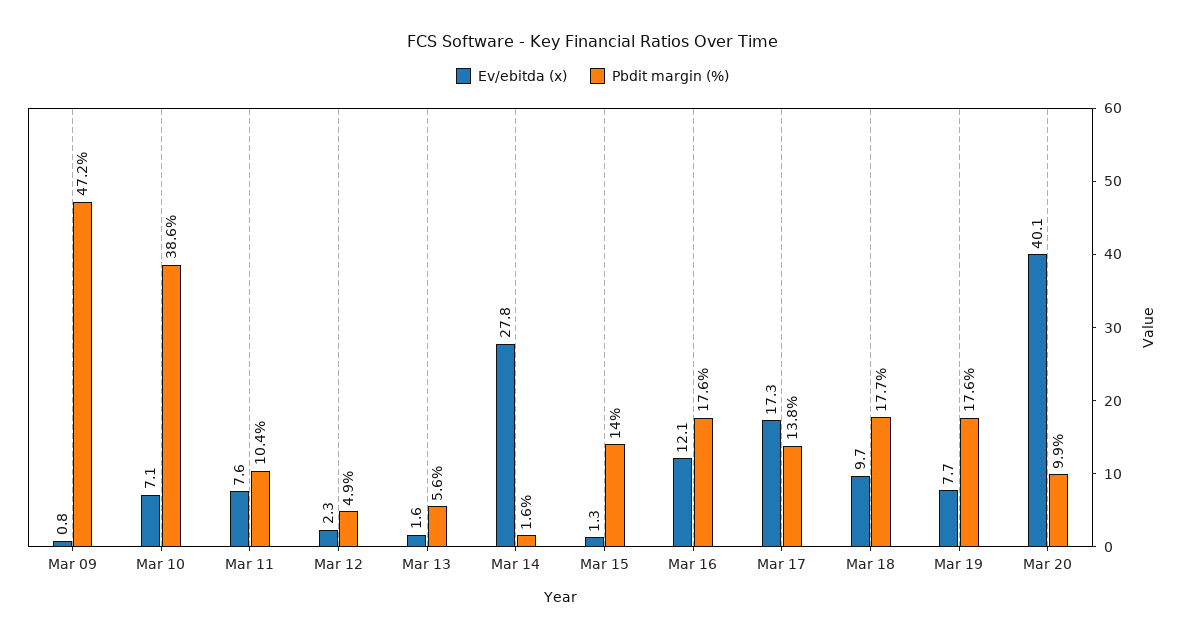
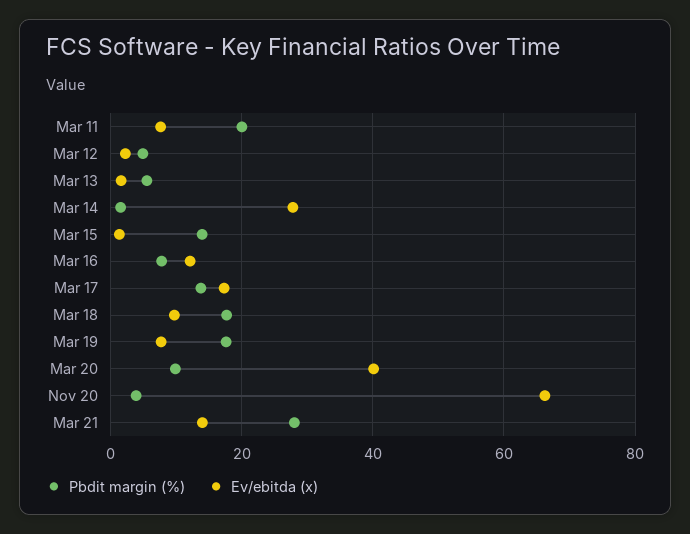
Ev/ebitda (x), Mar 09: 0.8 -> none
Pbdit margin (%), Mar 09: 47.2 -> none
Ev/ebitda (x), Mar 10: 7.1 -> none
Pbdit margin (%), Mar 10: 38.6 -> none
Pbdit margin (%), Mar 11: 10.4 -> 20
Pbdit margin (%), Mar 16: 17.6 -> 8
Pbdit margin (%), Nov 20: none -> 4
Ev/ebitda (x), Nov 20: none -> 66
Pbdit margin (%), Mar 21: none -> 28
Ev/ebitda (x), Mar 21: none -> 14

